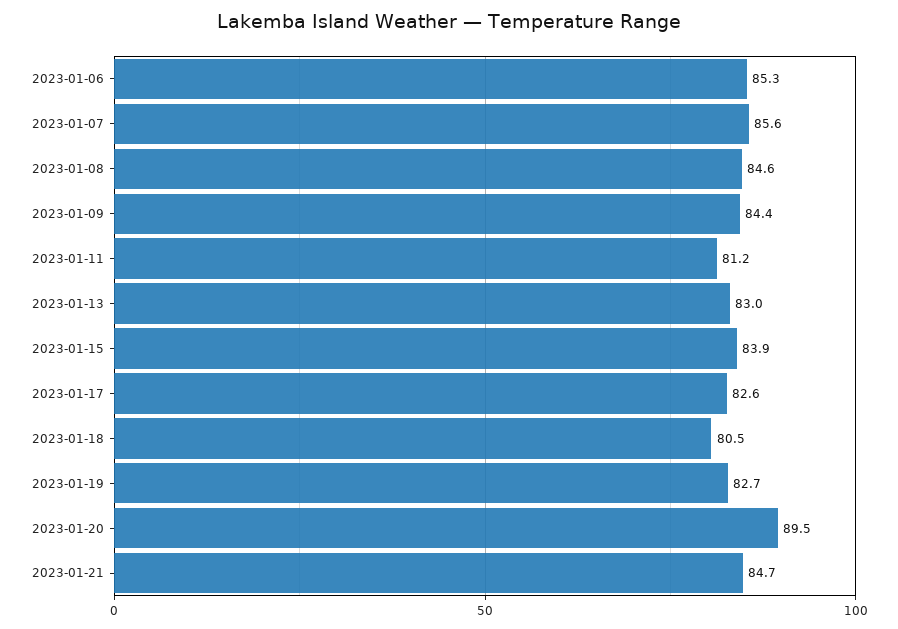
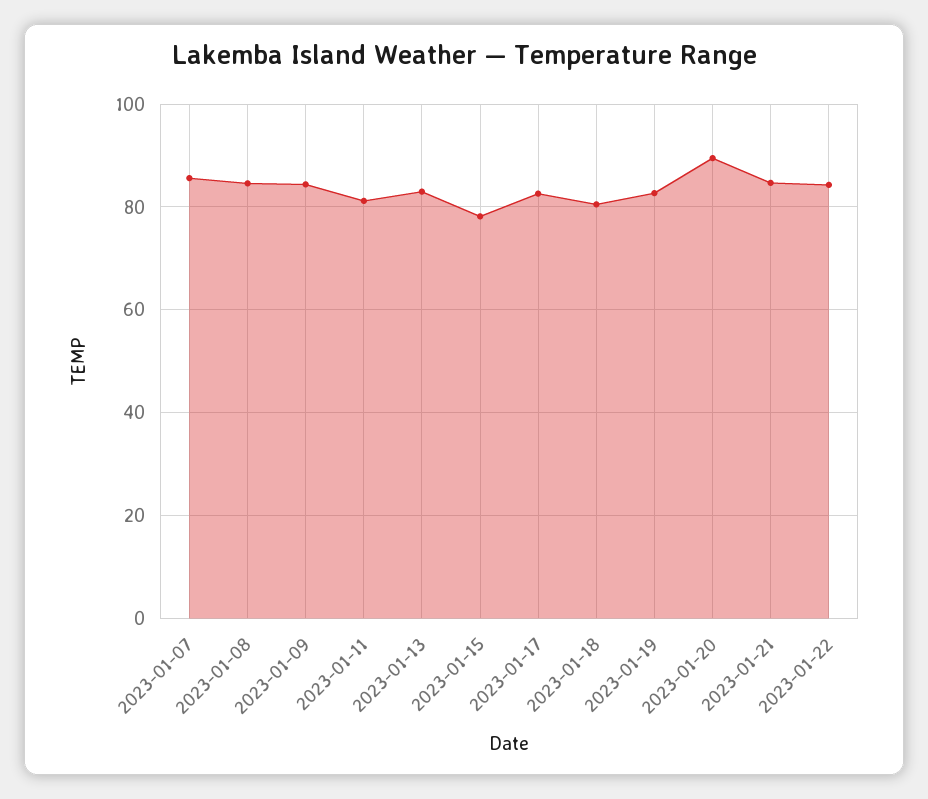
2023-01-06: 85.3 -> none
2023-01-15: 83.9 -> 78
2023-01-22: none -> 84

